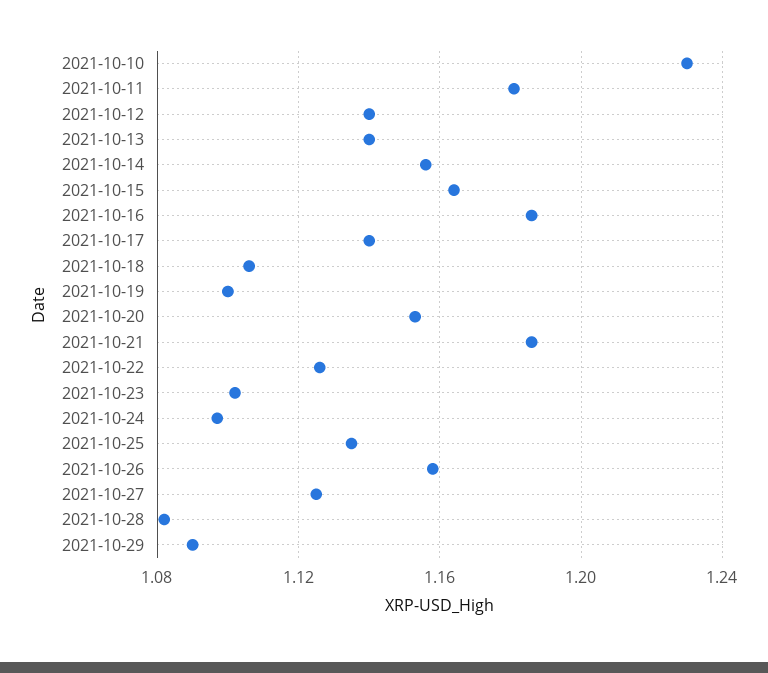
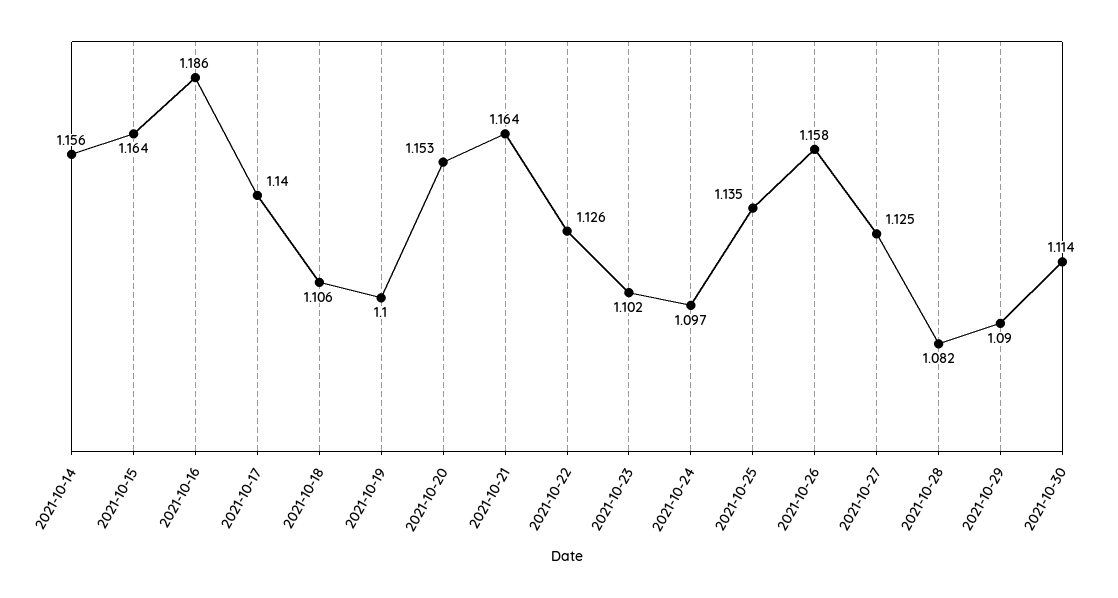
2021-10-10: 1.23 -> none
2021-10-11: 1.18 -> none
2021-10-12: 1.14 -> none
2021-10-13: 1.14 -> none
2021-10-21: 1.185 -> 1.164
2021-10-30: none -> 1.114

